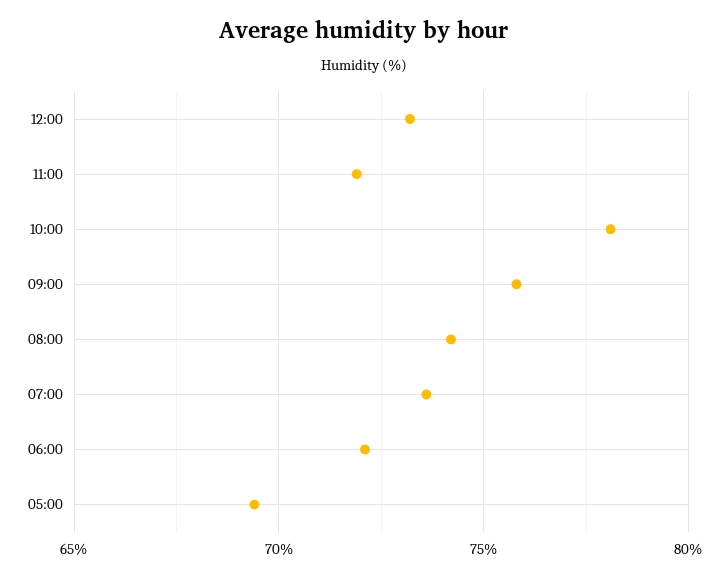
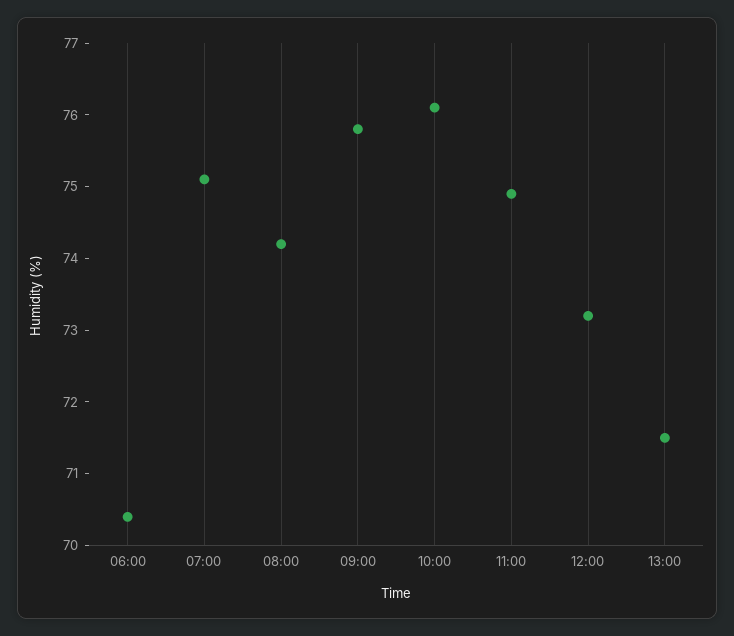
11:00: 72 -> 75
10:00: 78 -> 76
07:00: 73.5 -> 75
06:00: 72 -> 70.5
05:00: 69.5 -> none
13:00: none -> 71.5

